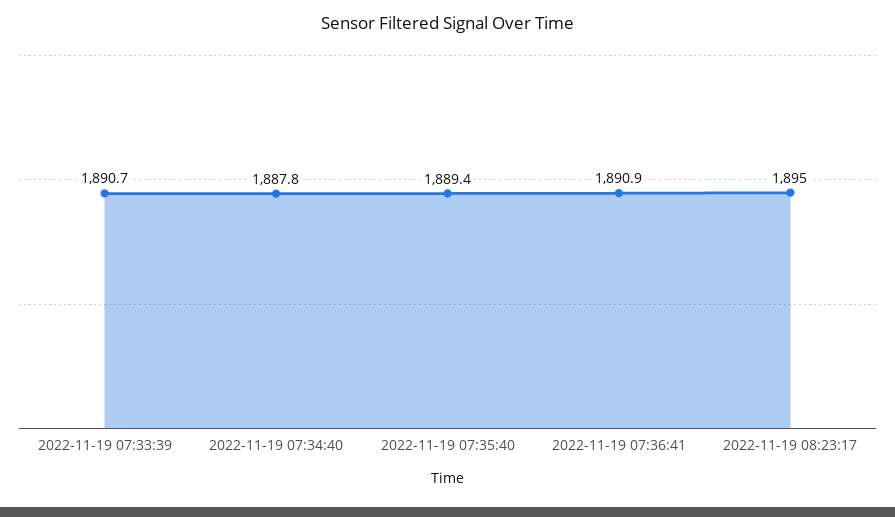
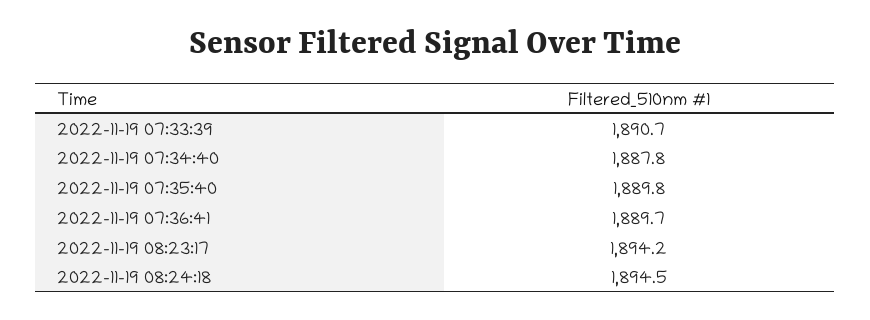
2022-11-19 07:35:40: 1889.4 -> 1889.8
2022-11-19 07:36:41: 1890.9 -> 1889.7
2022-11-19 08:23:17: 1895 -> 1894.2
2022-11-19 08:24:18: none -> 1894.5

